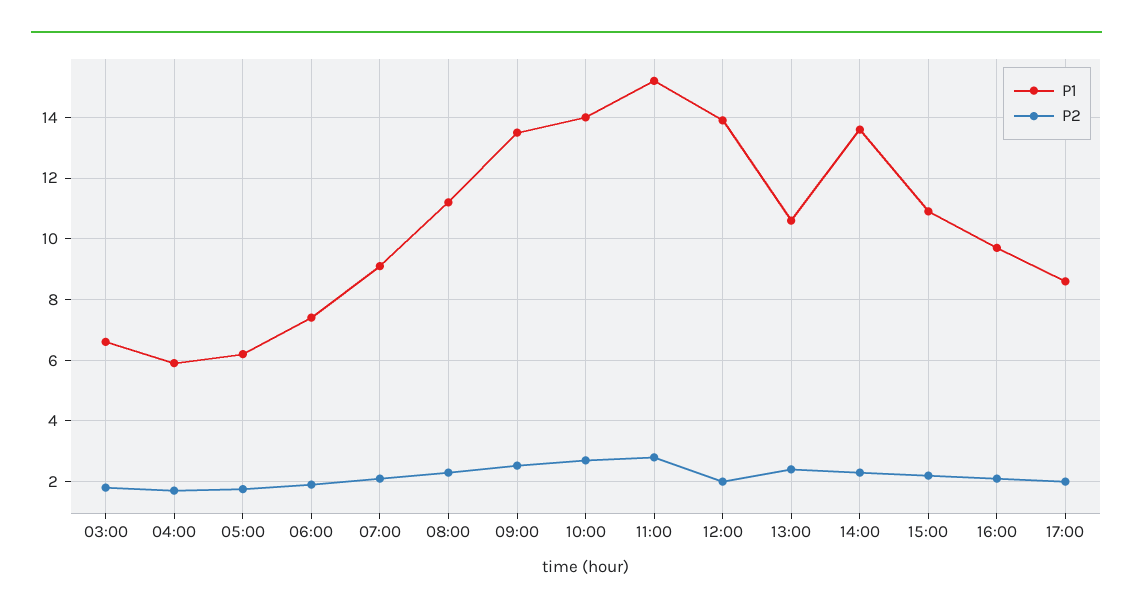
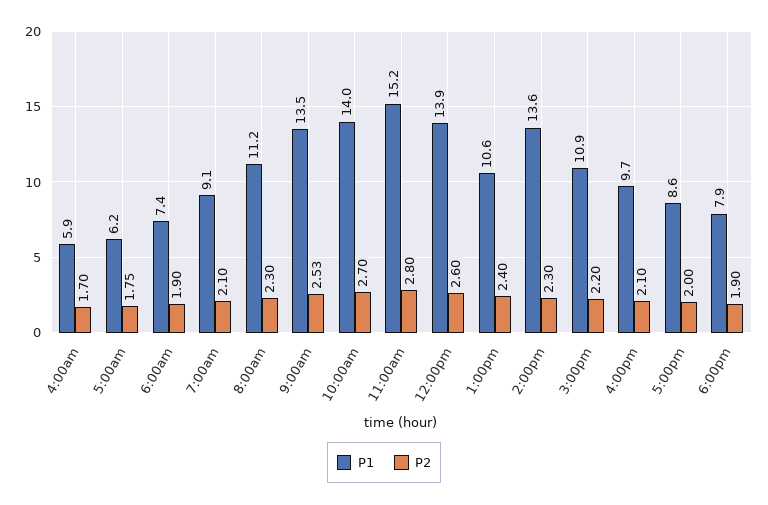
P1, 03:00: 6.6 -> none
P2, 03:00: 1.8 -> none
P2, 12:00: 2 -> 2.6
P1, 6:00pm: none -> 7.9
P2, 6:00pm: none -> 1.9

